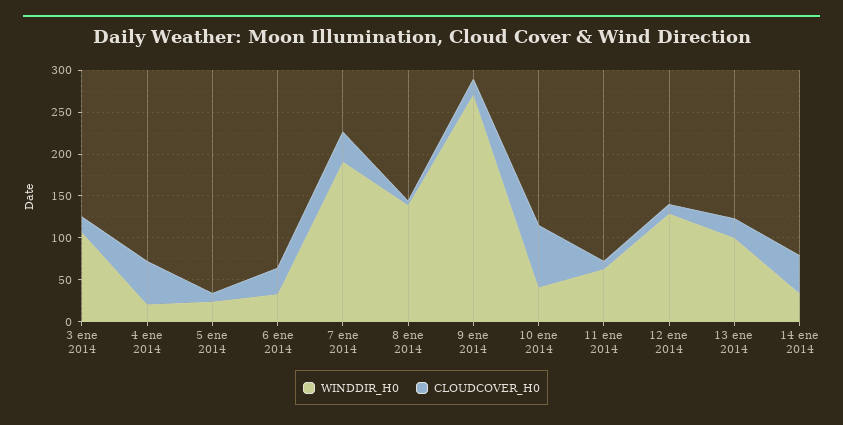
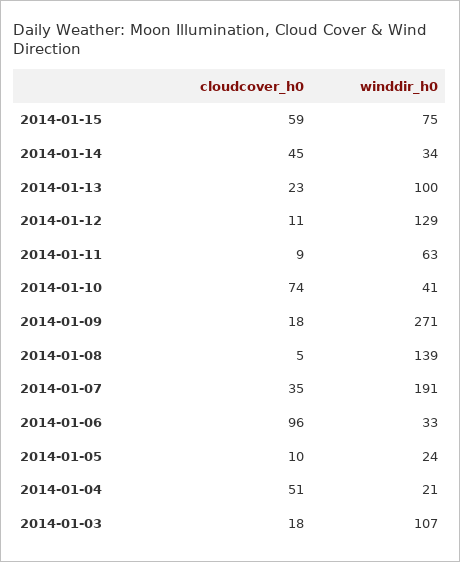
CLOUDCOVER_H0, 6 ene 2014: 30 -> 96
CLOUDCOVER_H0, 2014-01-15: none -> 59
WINDDIR_H0, 2014-01-15: none -> 75

